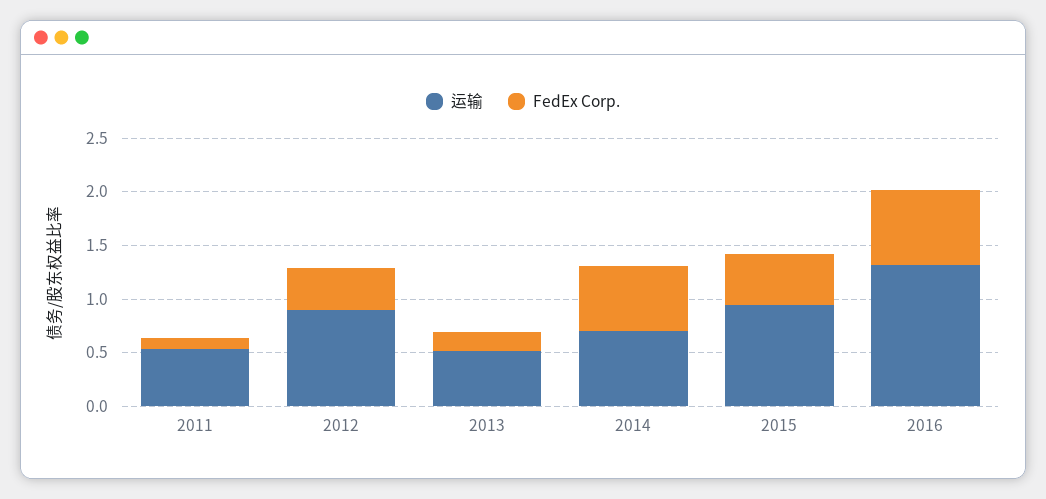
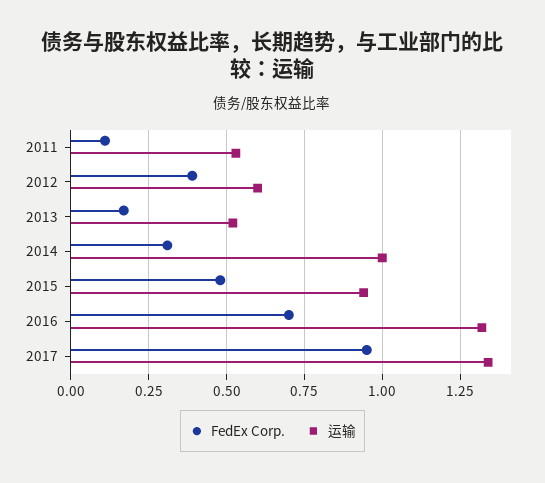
运输, 2012: 0.9 -> 0.6
运输, 2014: 0.7 -> 1
FedEx Corp., 2014: 0.6 -> 0.3
FedEx Corp., 2017: none -> 0.95
运输, 2017: none -> 1.35

